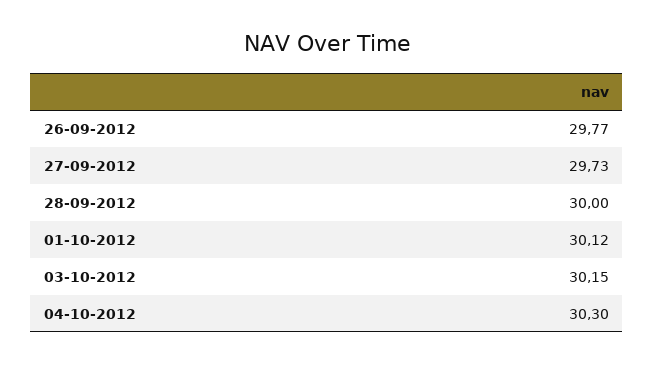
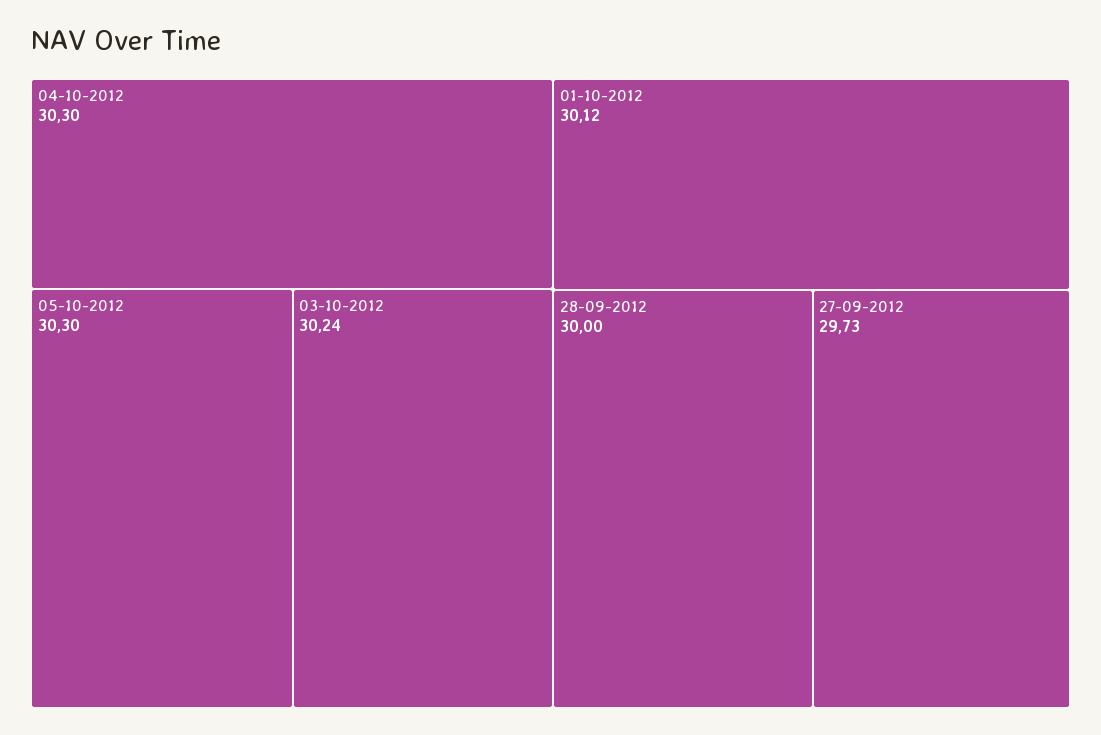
26-09-2012: 29.77 -> none
03-10-2012: 30.15 -> 30.24
05-10-2012: none -> 30.3

